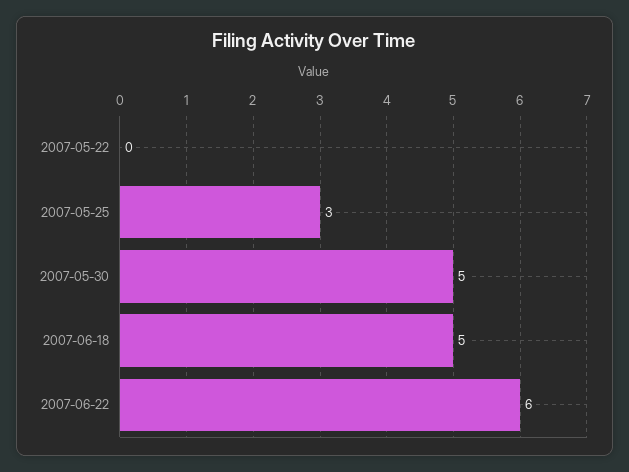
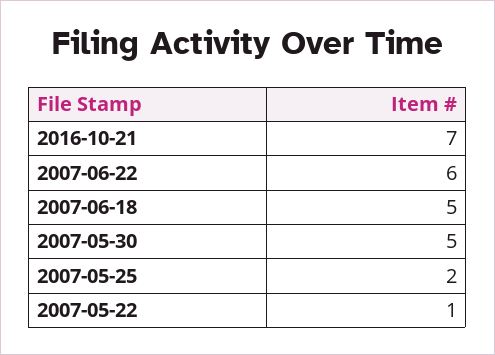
2007-05-22: 0 -> 1
2007-05-25: 3 -> 2
2016-10-21: none -> 7

